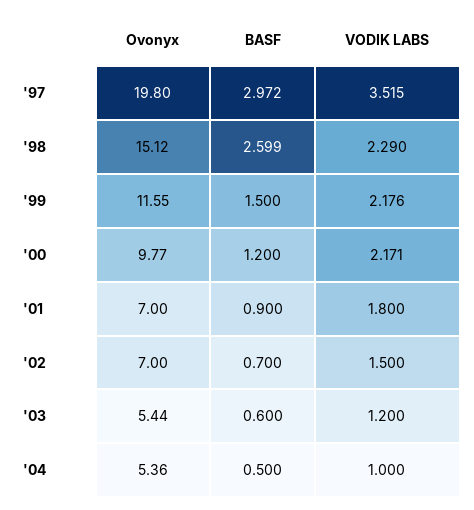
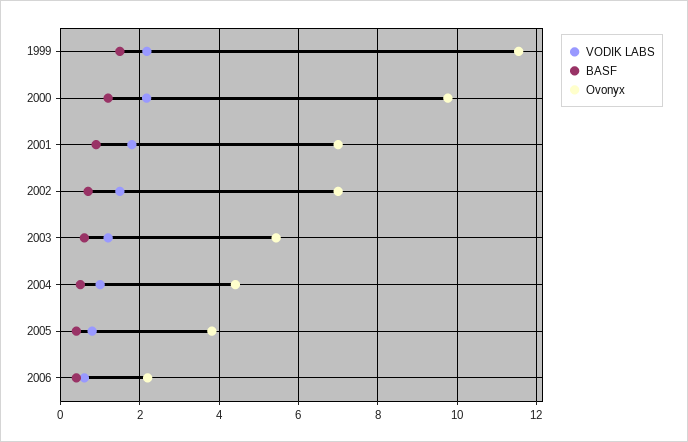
Ovonyx, '97: 19.8 -> none
BASF, '97: 2.972 -> none
VODIK LABS, '97: 3.515 -> none
Ovonyx, '98: 15.12 -> none
BASF, '98: 2.599 -> none
VODIK LABS, '98: 2.29 -> none
Ovonyx, '04: 5.36 -> 4.4
VODIK LABS, 2005: none -> 0.8
BASF, 2005: none -> 0.4
Ovonyx, 2005: none -> 3.8
VODIK LABS, 2006: none -> 0.6
BASF, 2006: none -> 0.4
Ovonyx, 2006: none -> 2.2

